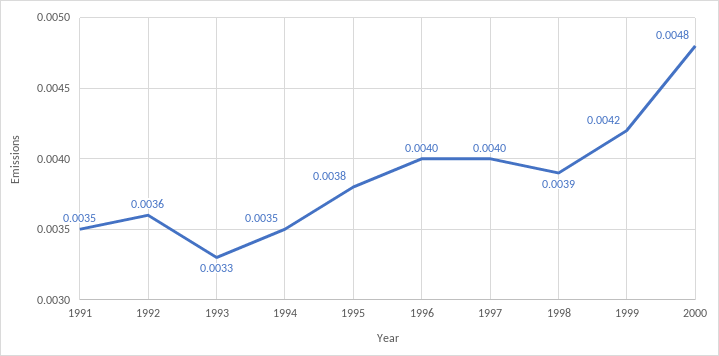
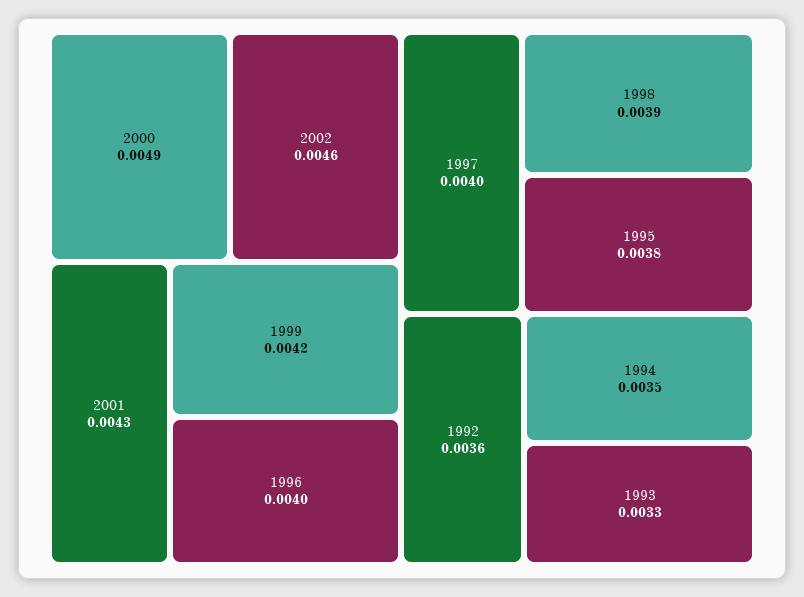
1991: 0.0035 -> none
2000: 0.0048 -> 0.0049
2002: none -> 0.0046
2001: none -> 0.0043

